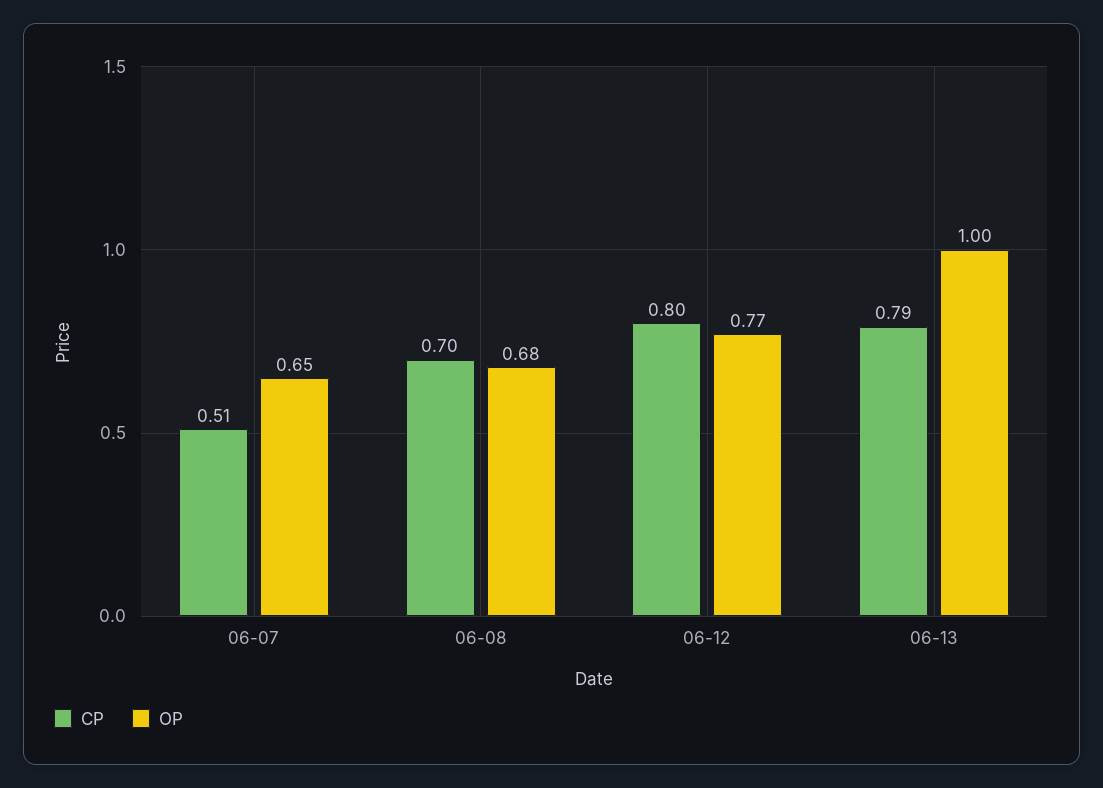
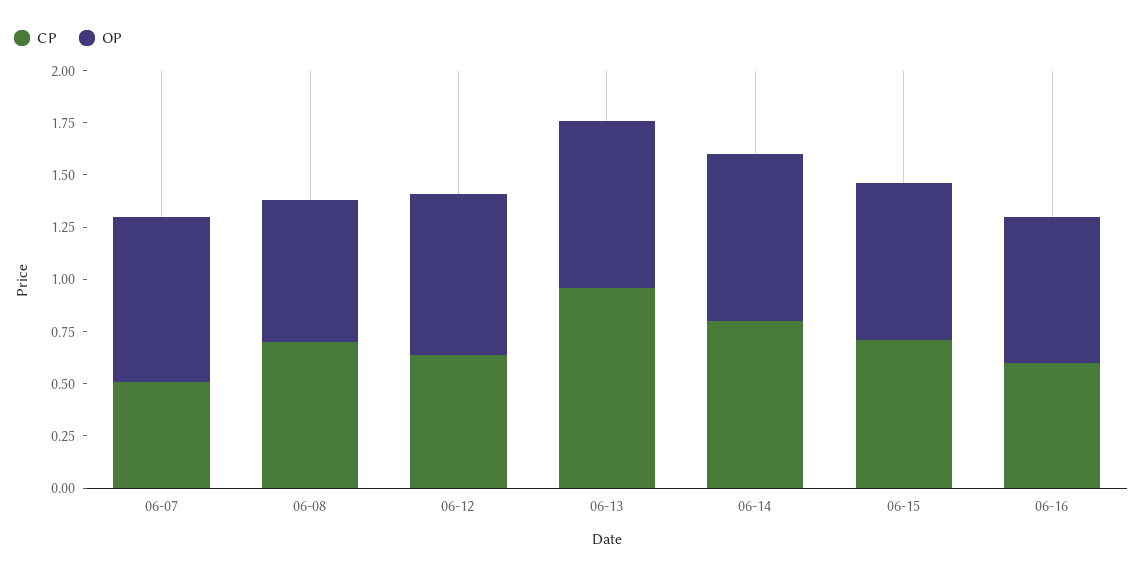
OP, 06-07: 0.65 -> 0.8
CP, 06-12: 0.8 -> 0.65
CP, 06-13: 0.79 -> 0.95
OP, 06-13: 1 -> 0.8
CP, 06-14: none -> 0.8
OP, 06-14: none -> 0.8
CP, 06-15: none -> 0.7
OP, 06-15: none -> 0.75
CP, 06-16: none -> 0.6
OP, 06-16: none -> 0.7

